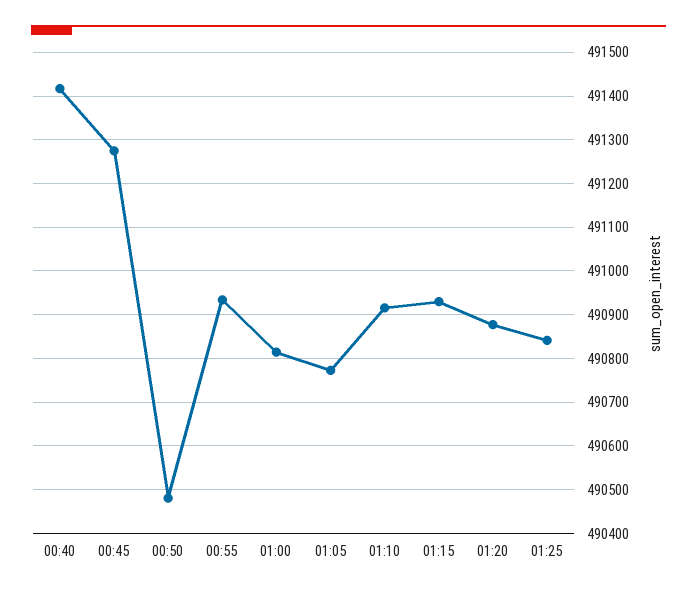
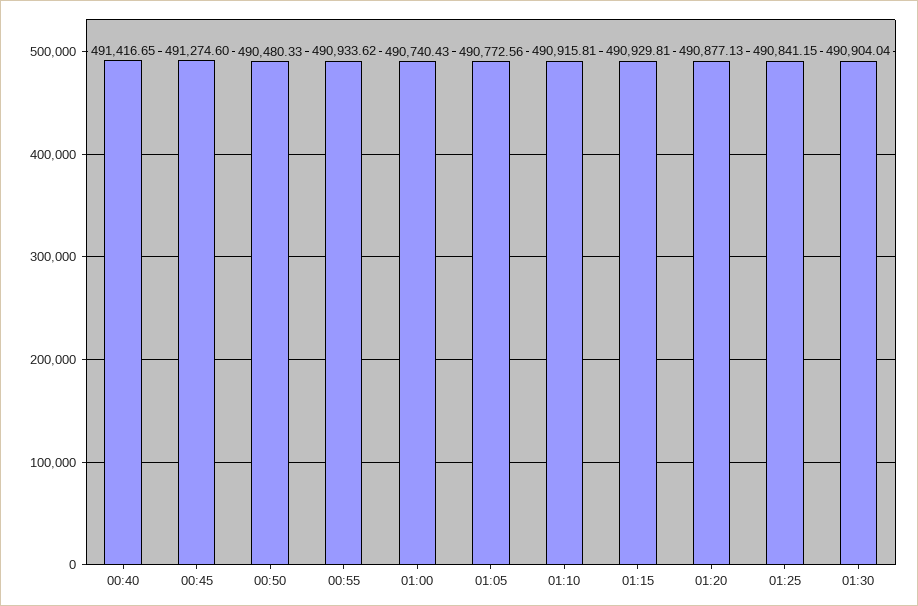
01:00: 490820 -> 490740.43
01:30: none -> 490904.04

